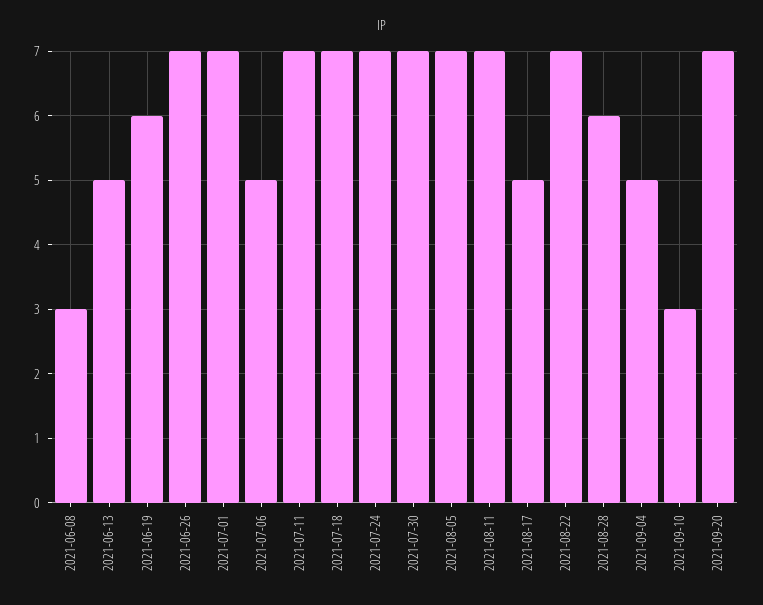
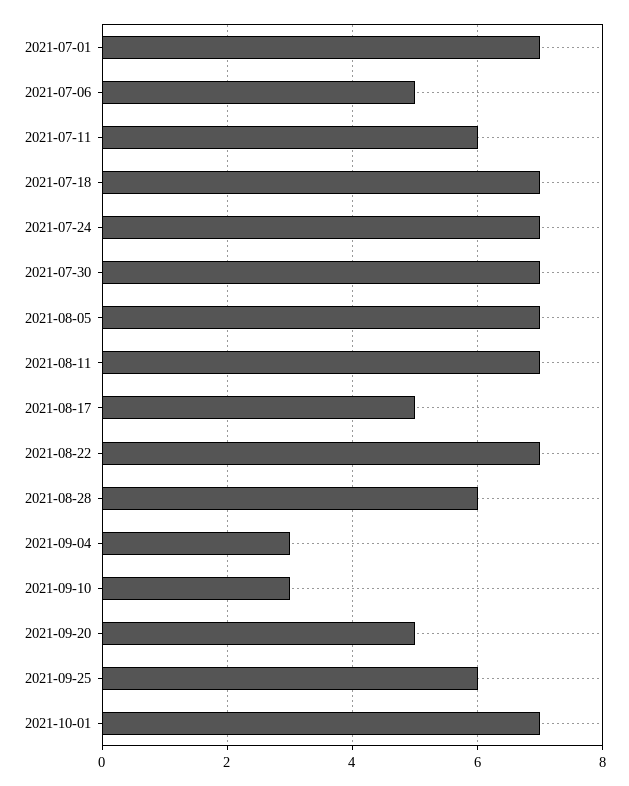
2021-06-08: 3 -> none
2021-06-13: 5 -> none
2021-06-19: 6 -> none
2021-06-26: 7 -> none
2021-07-11: 7 -> 6
2021-09-04: 5 -> 3
2021-09-20: 7 -> 5
2021-09-25: none -> 6
2021-10-01: none -> 7

